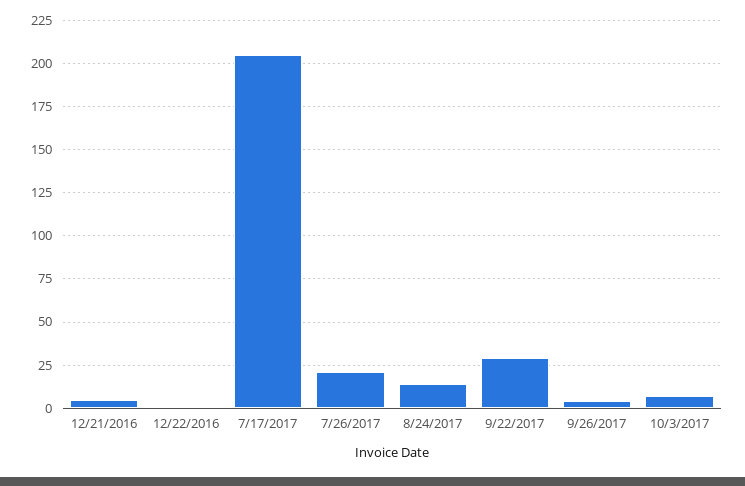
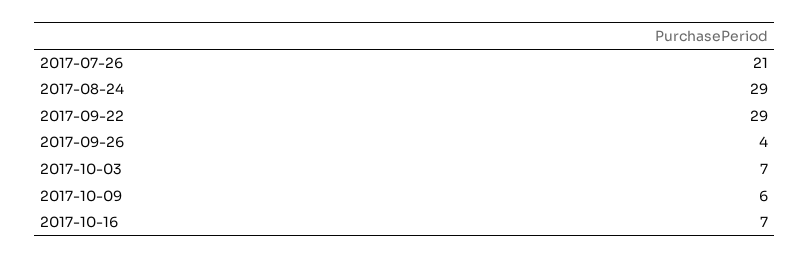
12/21/2016: 5 -> none
12/22/2016: 0 -> none
7/17/2017: 205 -> none
8/24/2017: 15 -> 29
2017-10-09: none -> 6
2017-10-16: none -> 7

